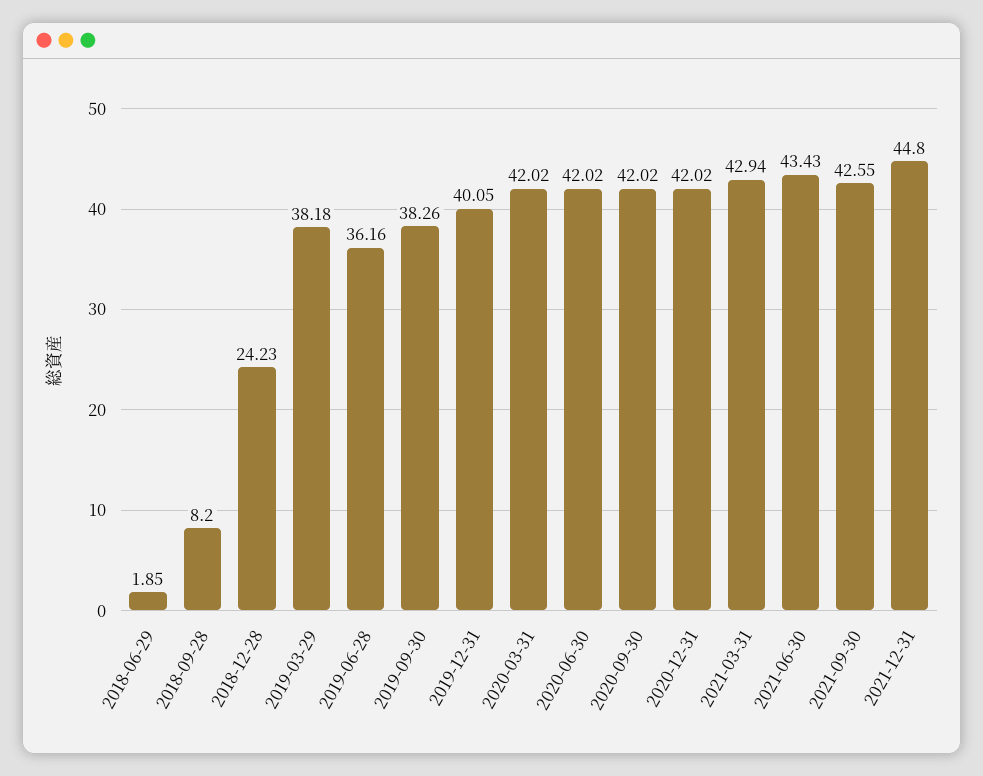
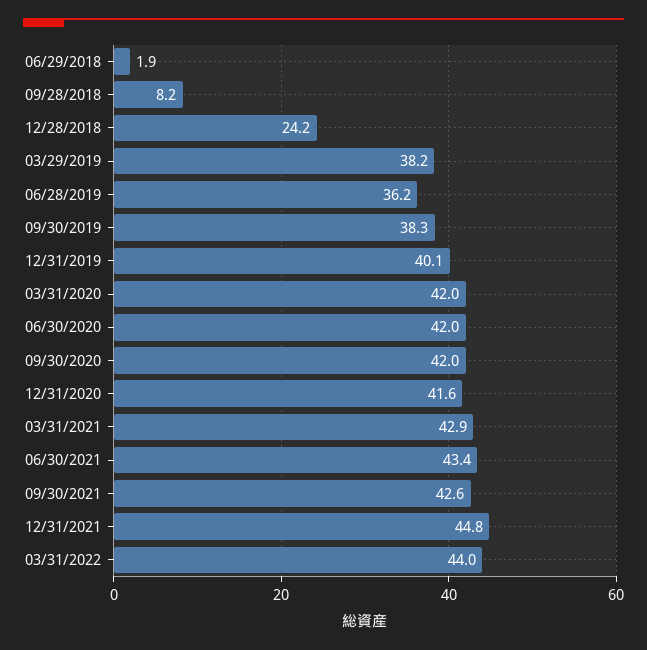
2020-12-31: 42.02 -> 41.6
03/31/2022: none -> 44

